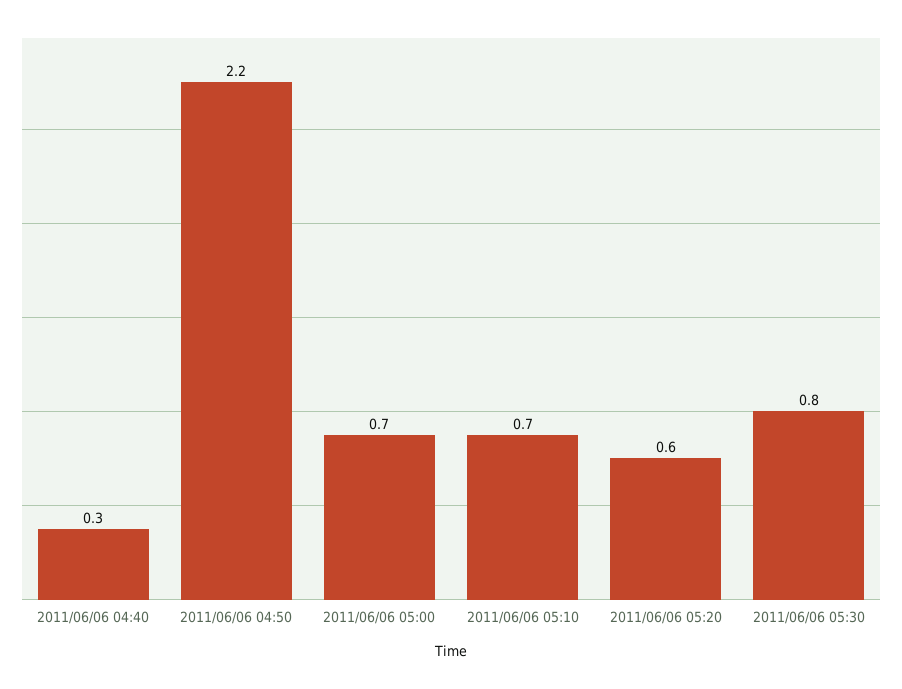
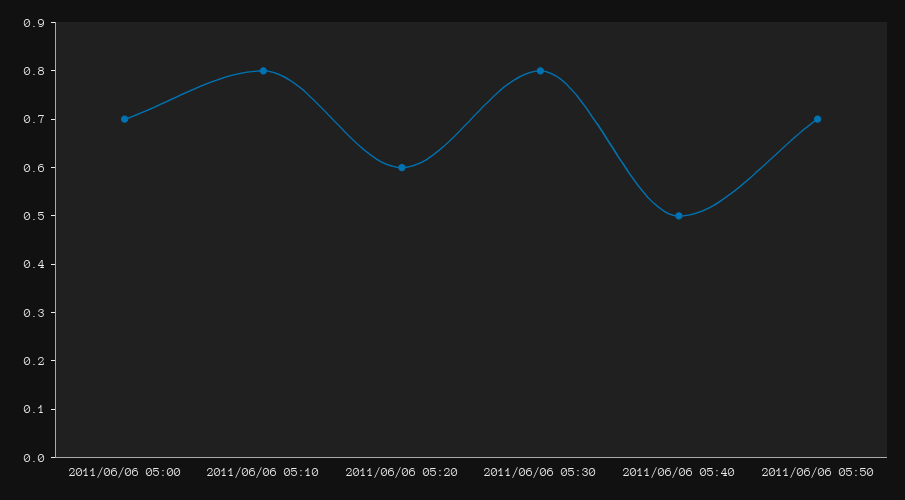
2011/06/06 04:40: 0.3 -> none
2011/06/06 04:50: 2.2 -> none
2011/06/06 05:10: 0.7 -> 0.8
2011/06/06 05:40: none -> 0.5
2011/06/06 05:50: none -> 0.7

